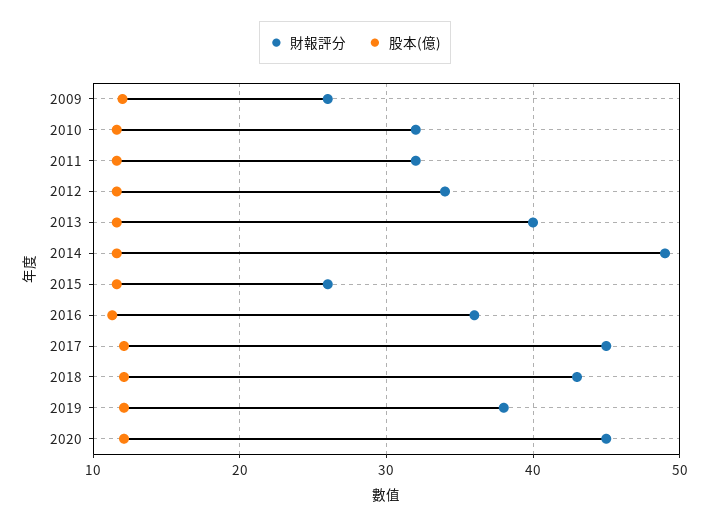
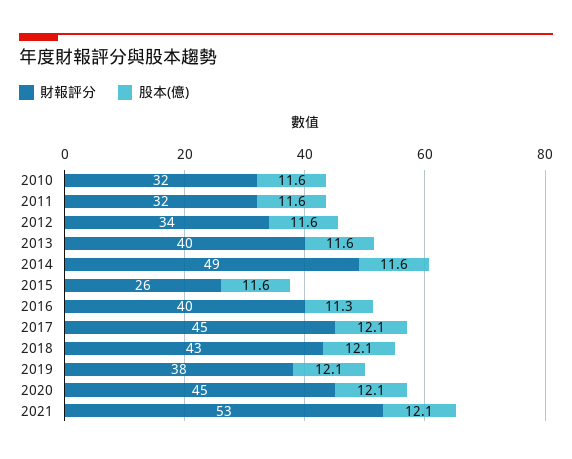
財報評分, 2009: 26 -> none
股本(億), 2009: 12 -> none
財報評分, 2016: 36 -> 40
財報評分, 2021: none -> 53
股本(億), 2021: none -> 12.1

